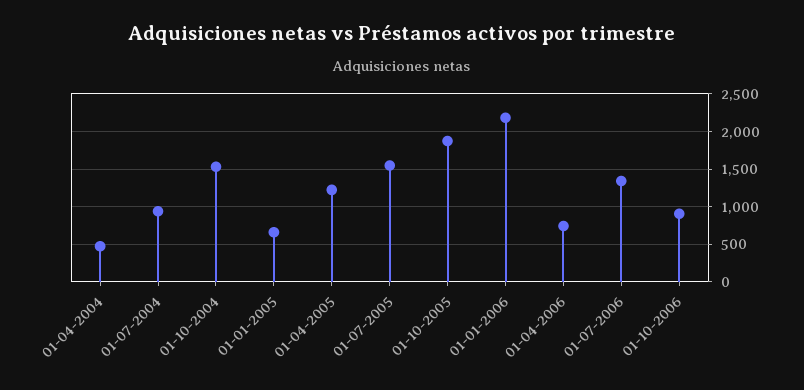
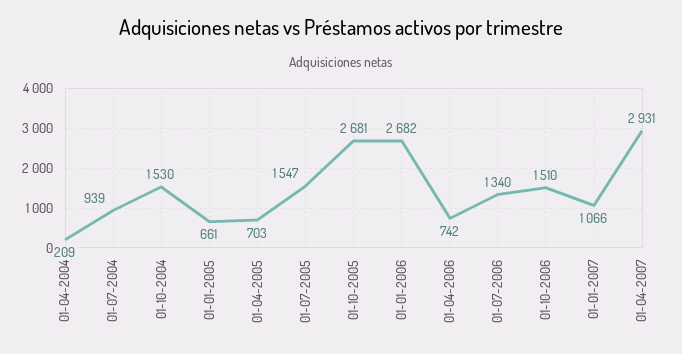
01-04-2004: 500 -> 209
01-04-2005: 1200 -> 703
01-10-2005: 1900 -> 2681
01-01-2006: 2200 -> 2682
01-10-2006: 900 -> 1510
01-01-2007: none -> 1066
01-04-2007: none -> 2931

